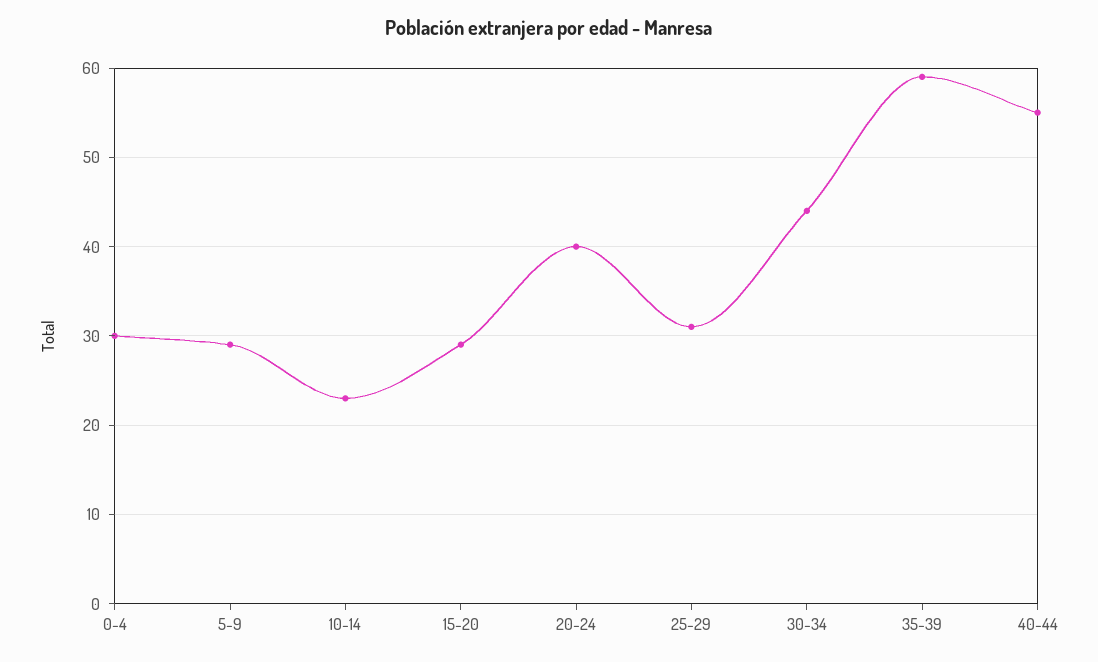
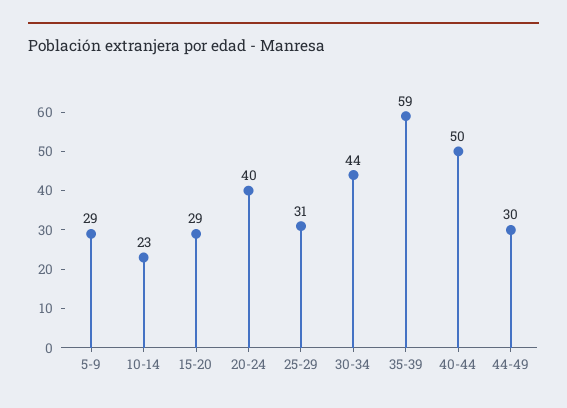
0-4: 30 -> none
40-44: 55 -> 50
44-49: none -> 30

